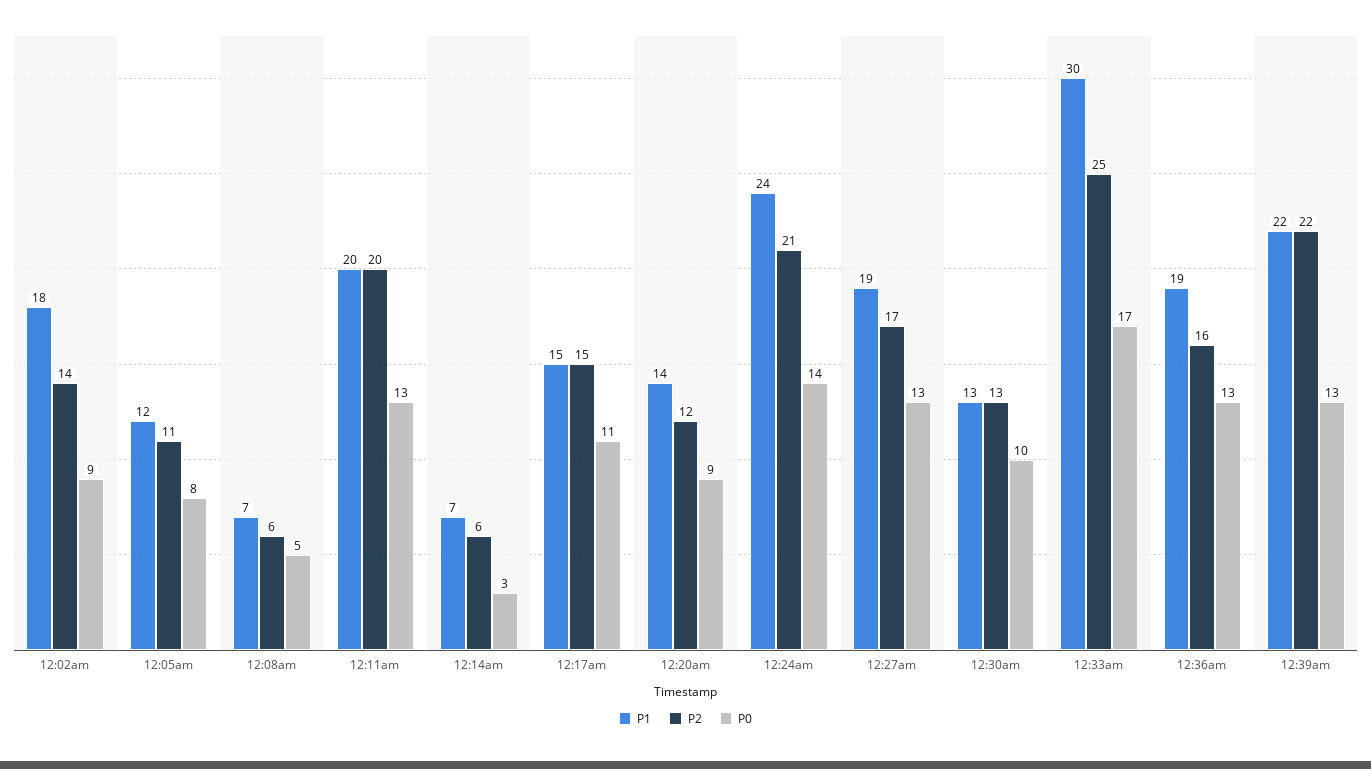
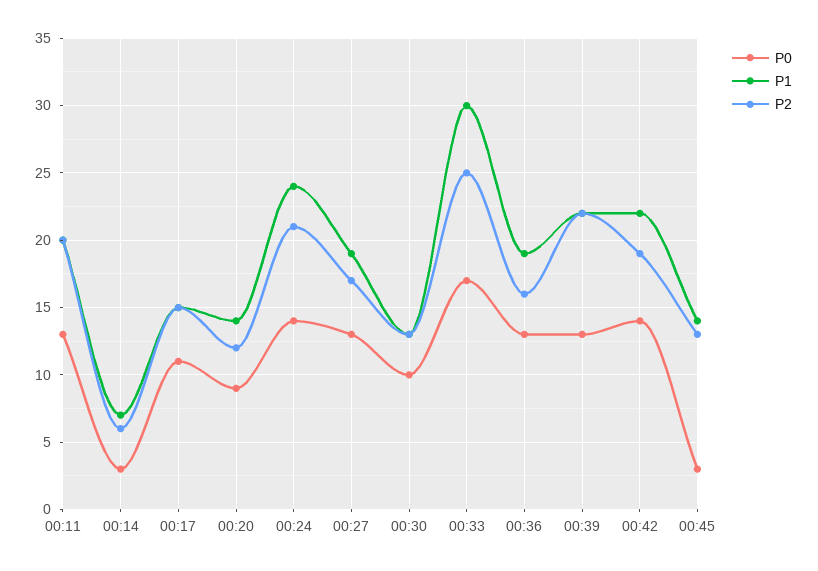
P1, 12:02am: 18 -> none
P2, 12:02am: 14 -> none
P0, 12:02am: 9 -> none
P1, 12:05am: 12 -> none
P2, 12:05am: 11 -> none
P0, 12:05am: 8 -> none
P1, 12:08am: 7 -> none
P2, 12:08am: 6 -> none
P0, 12:08am: 5 -> none
P0, 00:42: none -> 14
P1, 00:42: none -> 22
P2, 00:42: none -> 19
P0, 00:45: none -> 3
P1, 00:45: none -> 14
P2, 00:45: none -> 13

